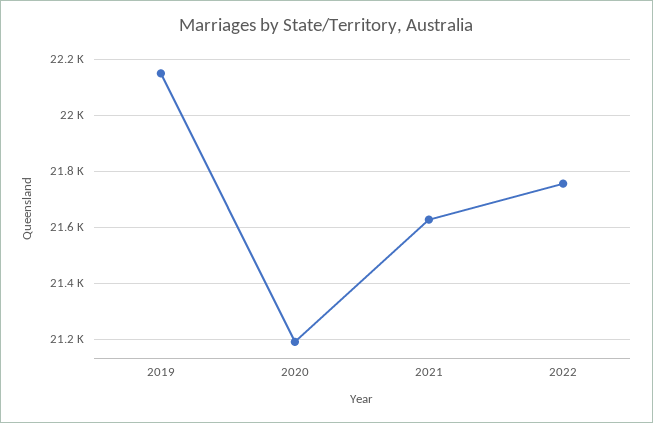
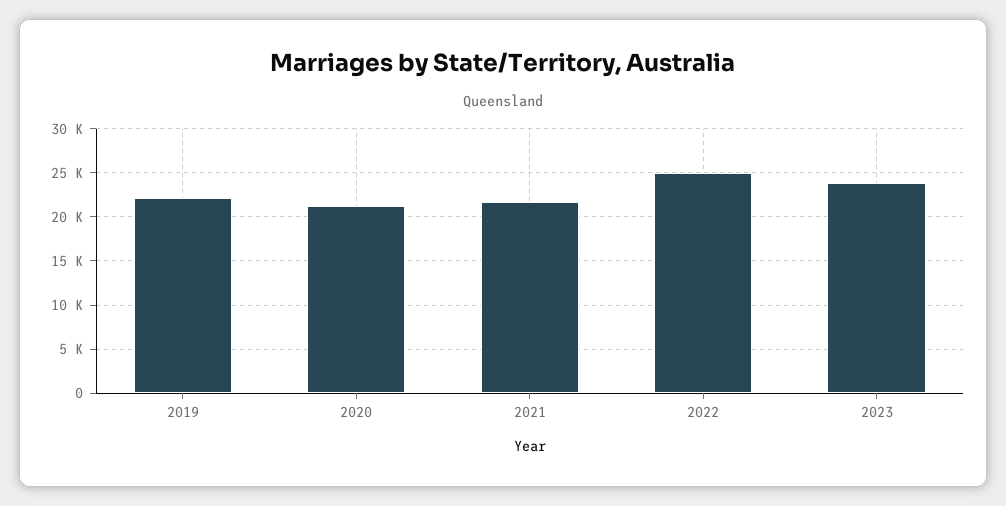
2022: 21750 -> 25000
2023: none -> 24000

